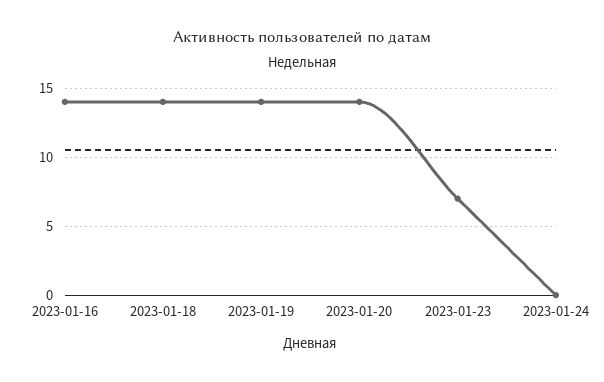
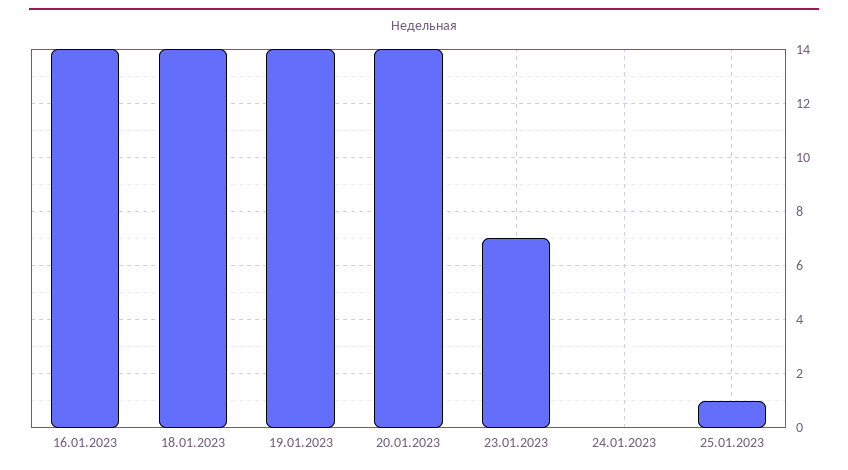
25.01.2023: none -> 1

